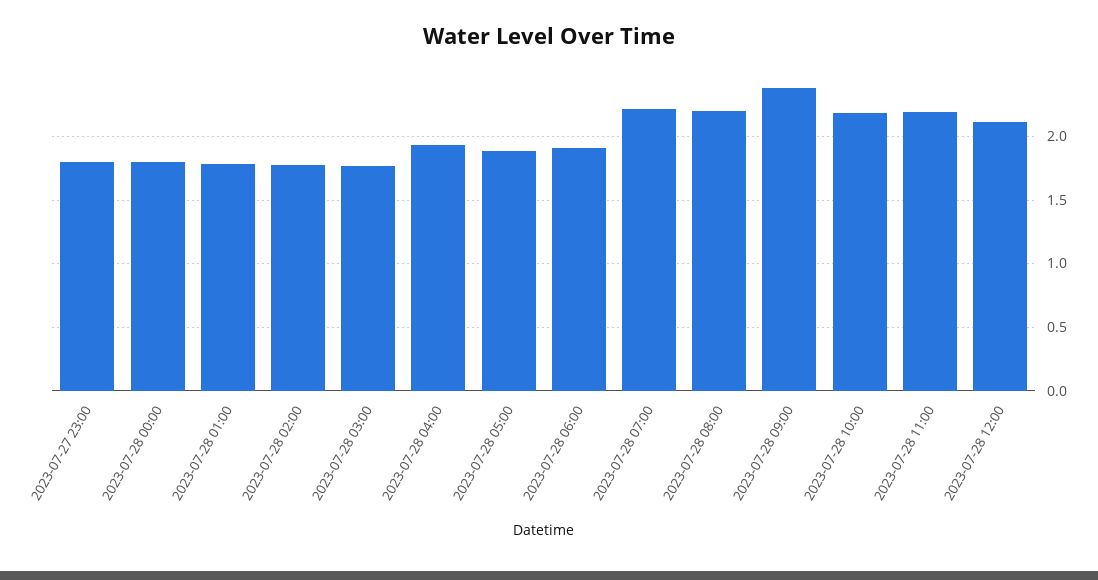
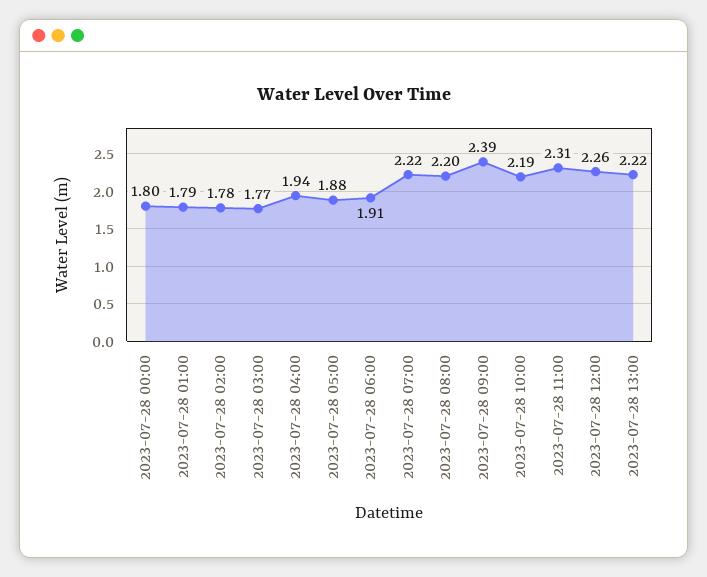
2023-07-27 23:00: 1.8 -> none
2023-07-28 11:00: 2.2 -> 2.31
2023-07-28 12:00: 2.1 -> 2.26
2023-07-28 13:00: none -> 2.22

